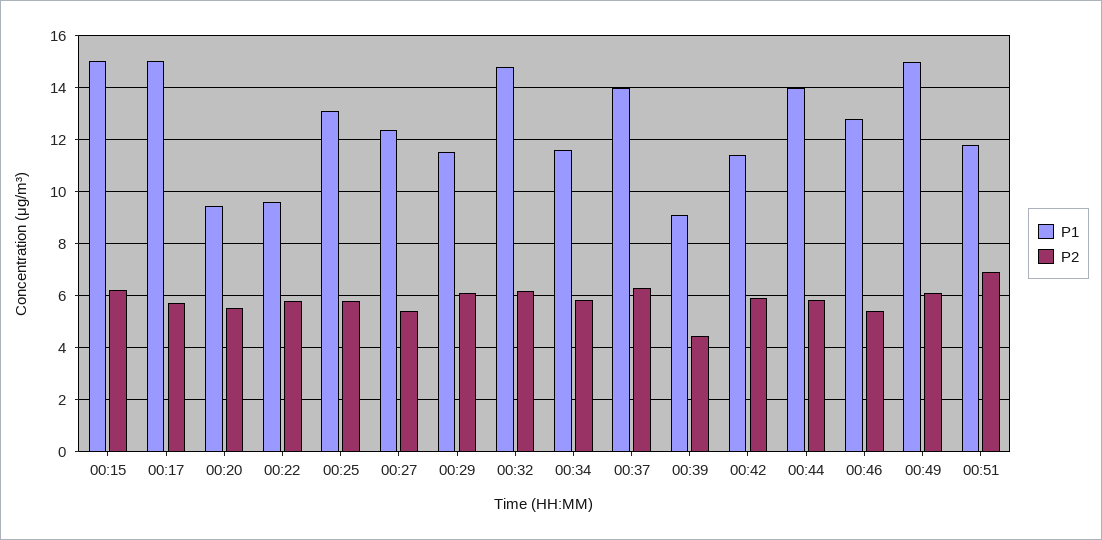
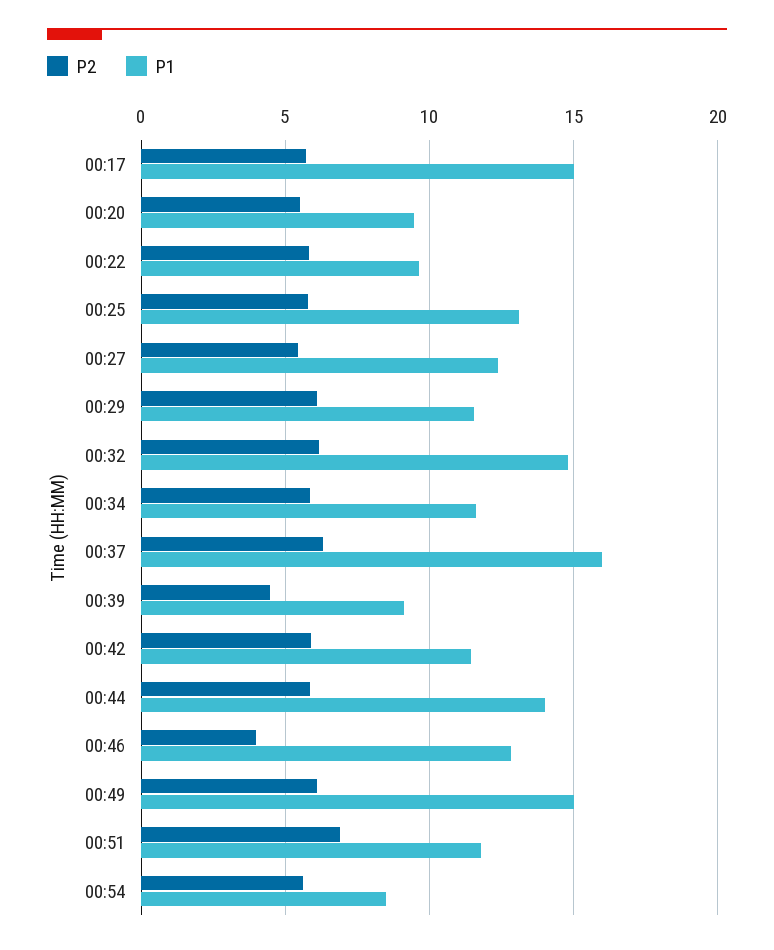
P1, 00:15: 15 -> none
P2, 00:15: 6.25 -> none
P1, 00:37: 14 -> 16
P2, 00:46: 5.5 -> 4
P2, 00:54: none -> 5.5
P1, 00:54: none -> 8.5

